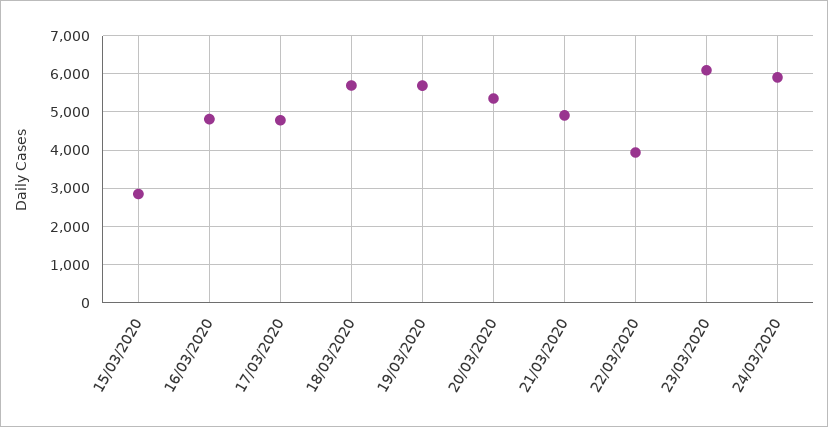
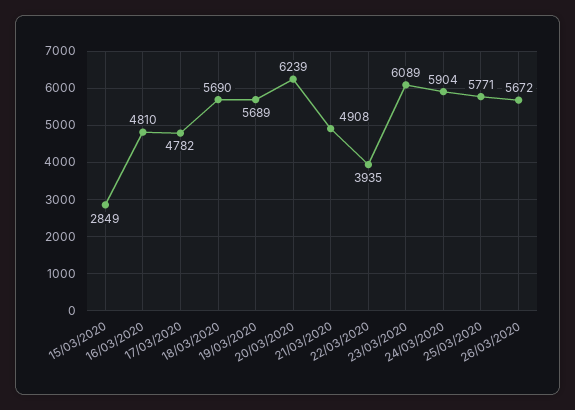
20/03/2020: 5400 -> 6239
25/03/2020: none -> 5771
26/03/2020: none -> 5672

